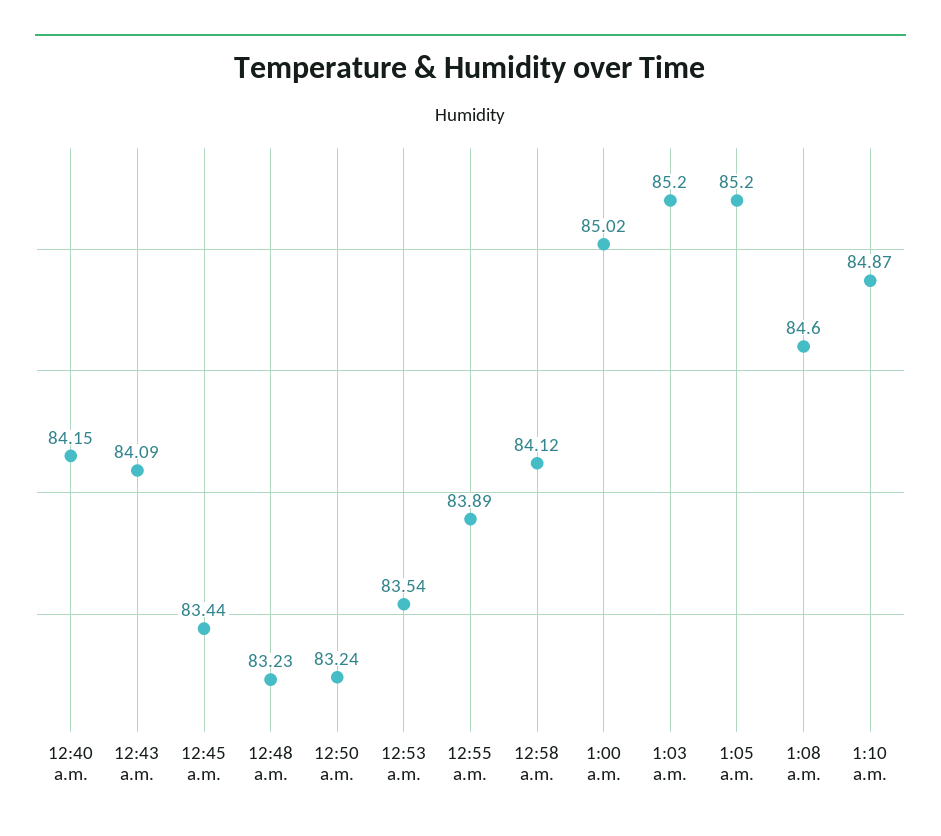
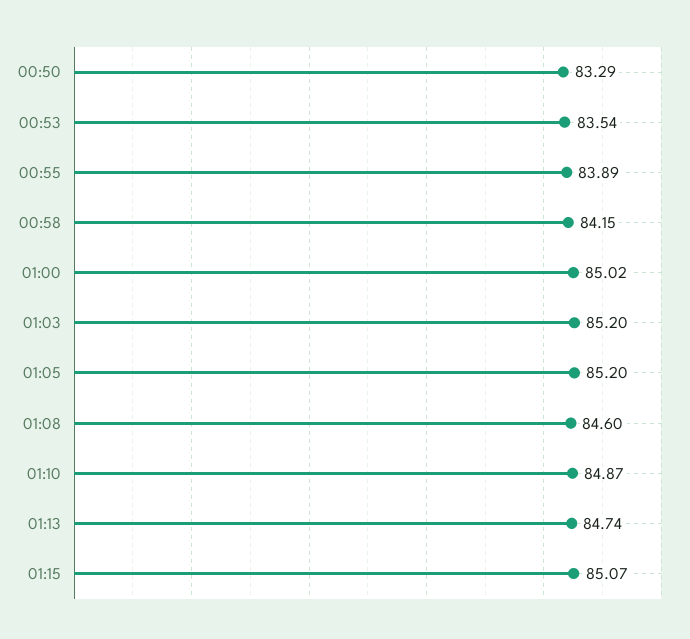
12:40 a.m.: 84.15 -> none
12:43 a.m.: 84.09 -> none
12:45 a.m.: 83.44 -> none
12:48 a.m.: 83.23 -> none
12:50 a.m.: 83.24 -> 83.29
12:58 a.m.: 84.12 -> 84.15
01:13: none -> 84.74
01:15: none -> 85.07

